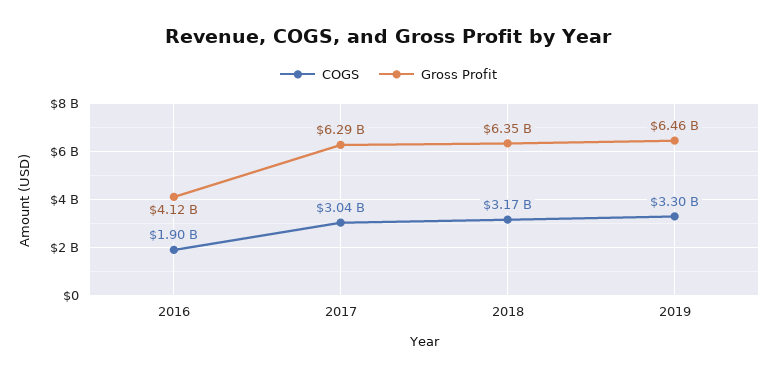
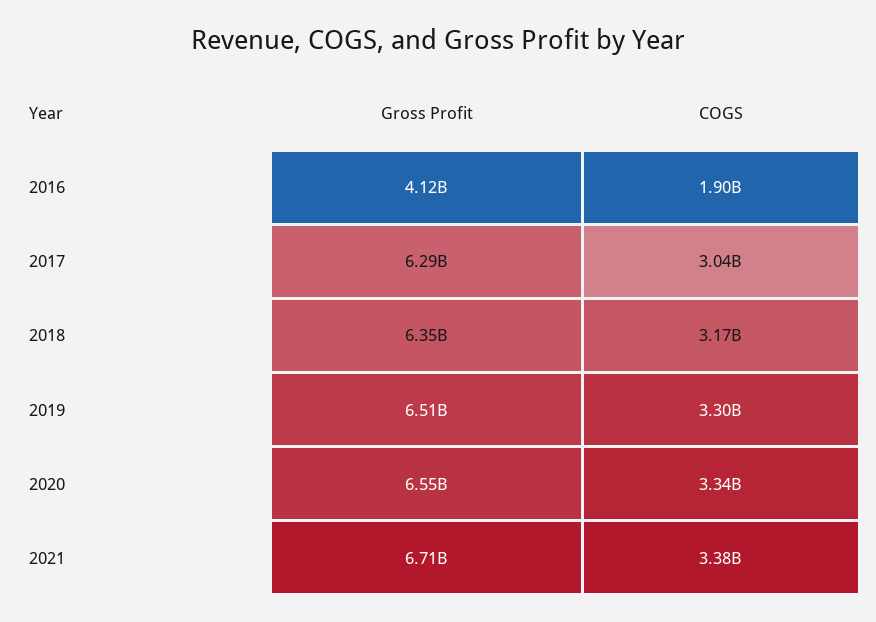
Gross Profit, 2019: 6460000000 -> 6510000000
Gross Profit, 2020: none -> 6550000000
COGS, 2020: none -> 3340000000
Gross Profit, 2021: none -> 6710000000
COGS, 2021: none -> 3380000000

